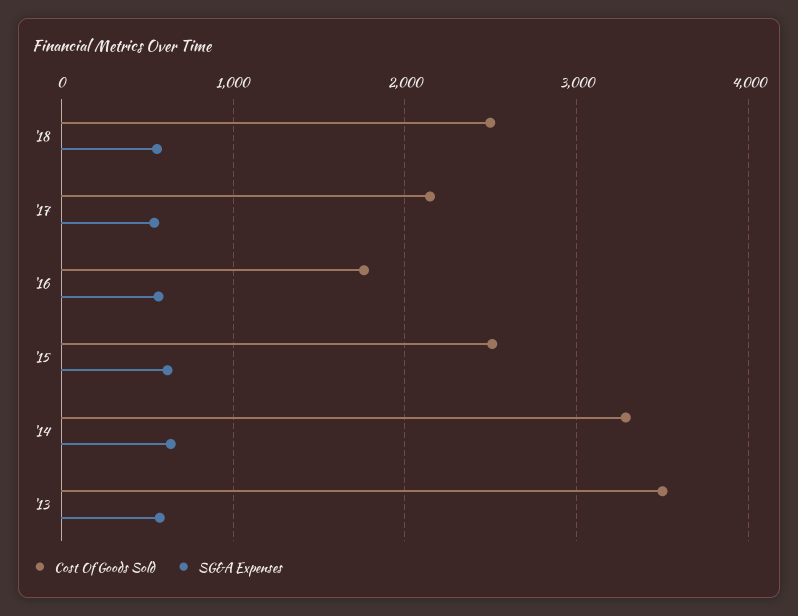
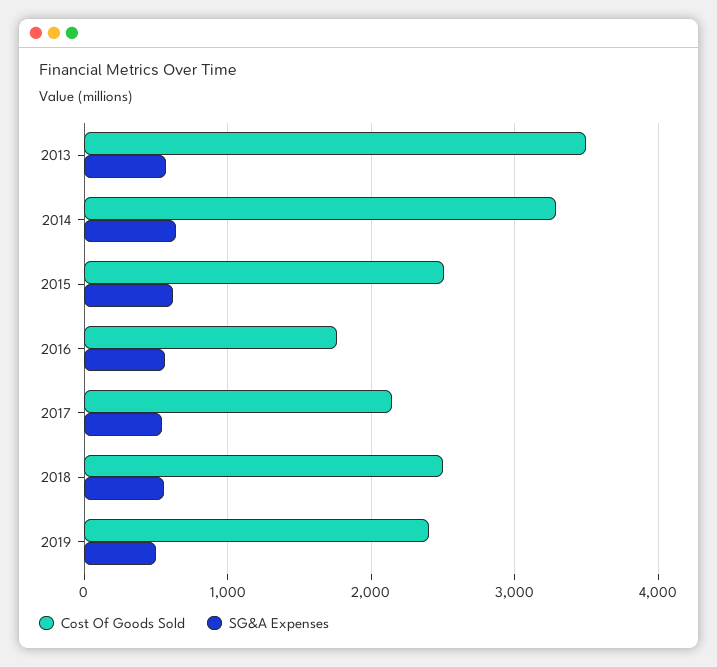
Cost Of Goods Sold, 2019: none -> 2400
SG&A Expenses, 2019: none -> 500

